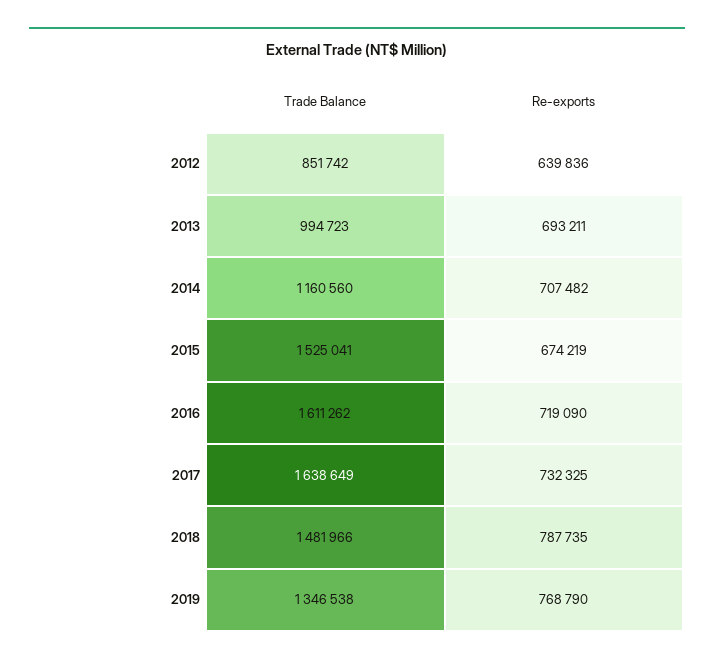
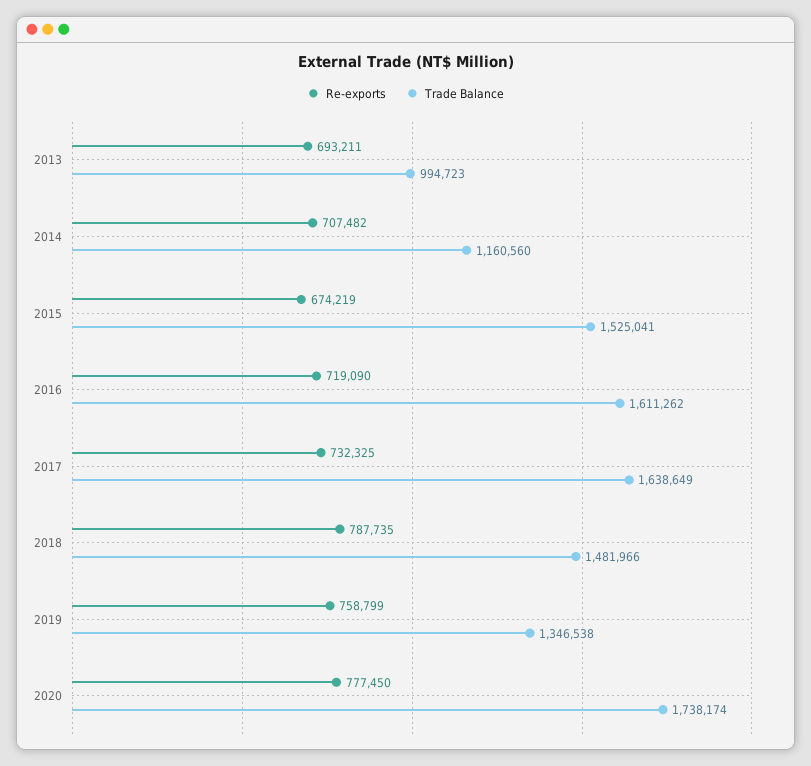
Trade Balance, 2012: 851742 -> none
Re-exports, 2012: 639836 -> none
Re-exports, 2019: 768790 -> 758799
Re-exports, 2020: none -> 777450
Trade Balance, 2020: none -> 1738174

